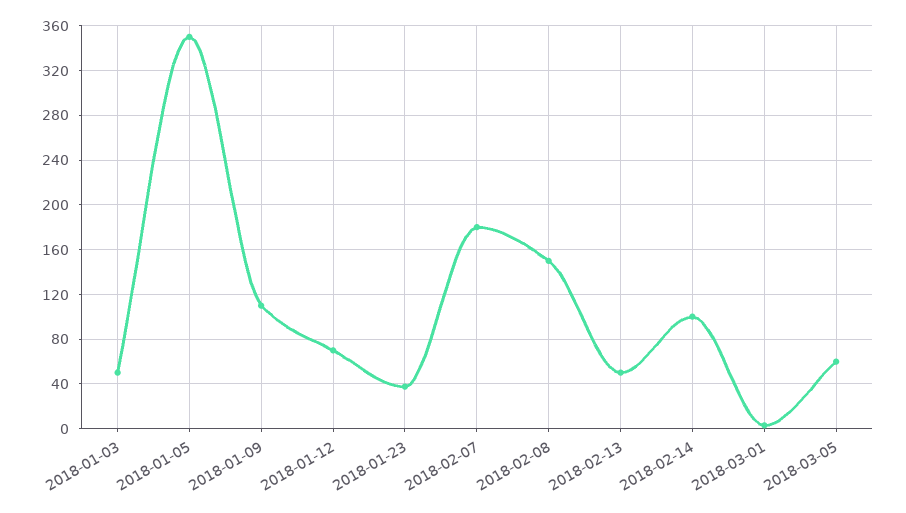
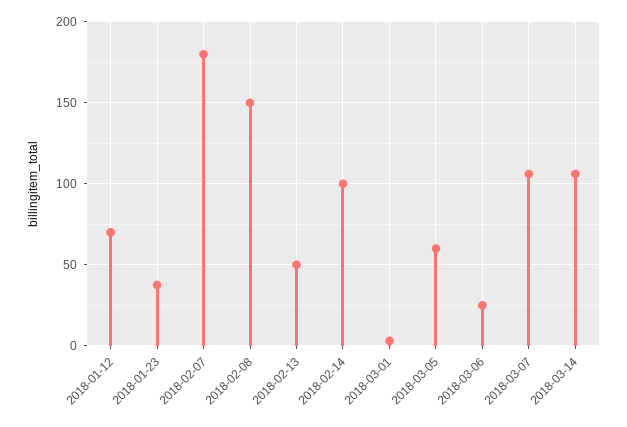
2018-01-03: 50 -> none
2018-01-05: 350 -> none
2018-01-09: 110 -> none
2018-03-06: none -> 25
2018-03-07: none -> 105
2018-03-14: none -> 105

